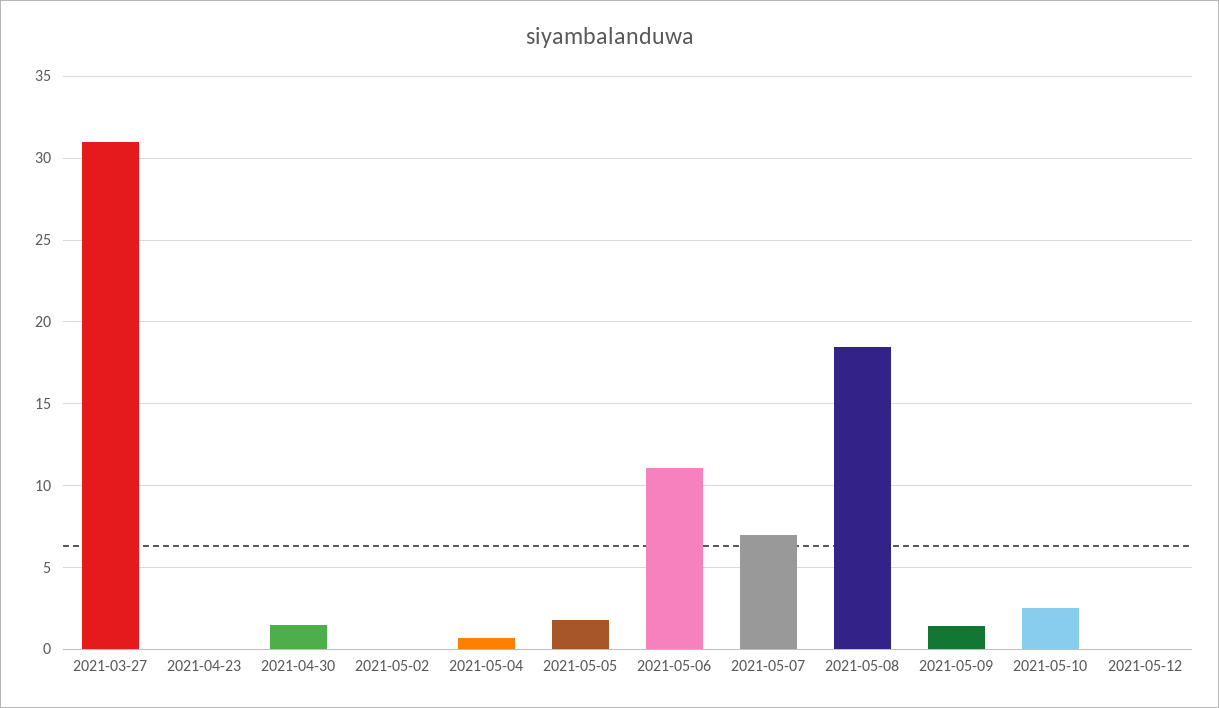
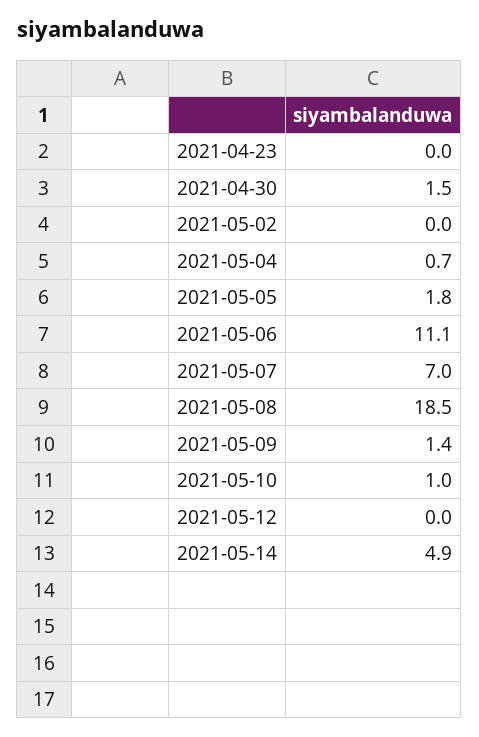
2021-03-27: 31 -> none
2021-05-10: 2.5 -> 1
2021-05-14: none -> 4.9

